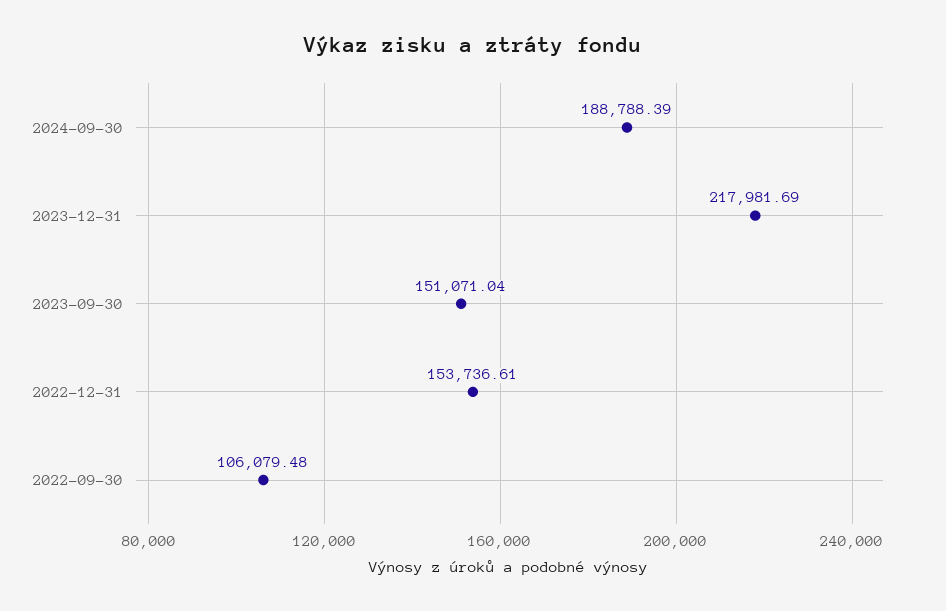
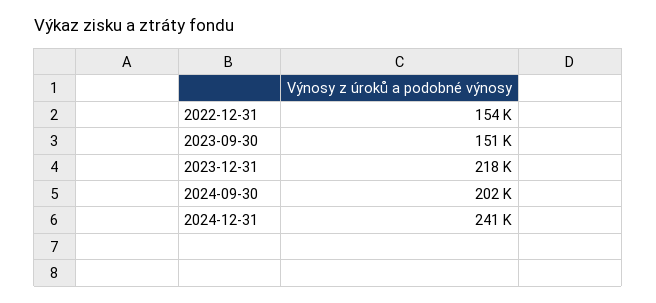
2024-09-30: 188788.39 -> 202000
2022-09-30: 106079.48 -> none
2024-12-31: none -> 241000

